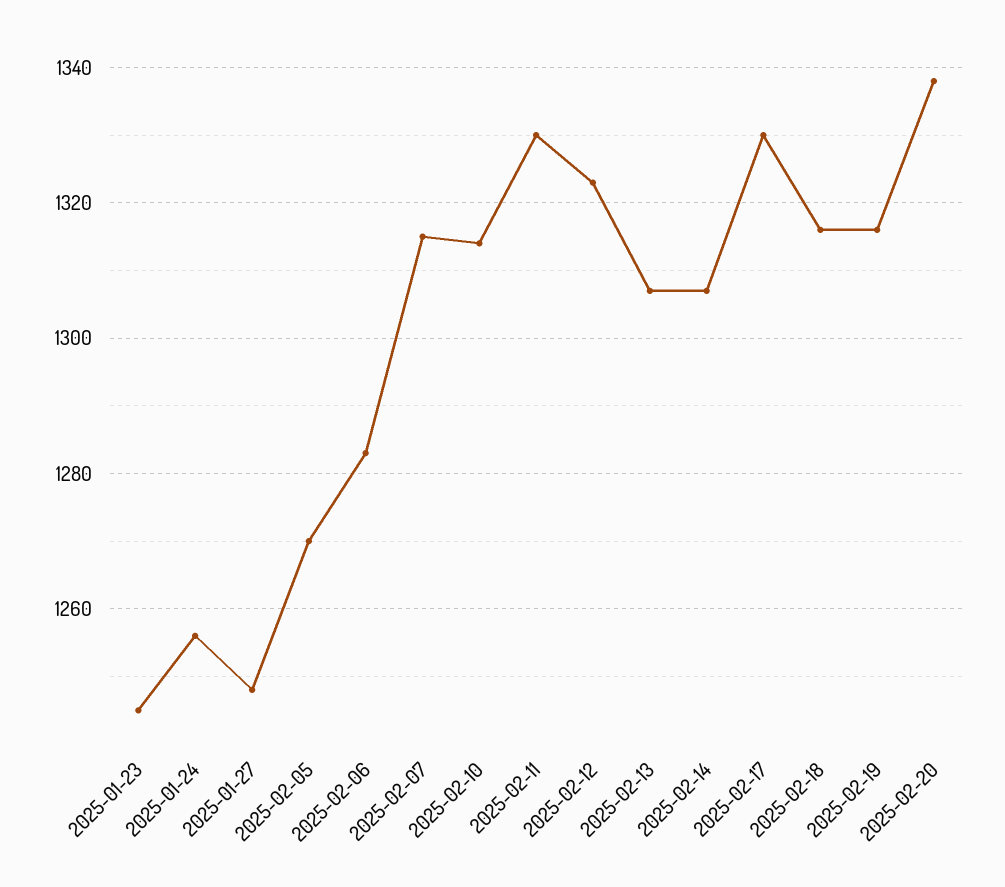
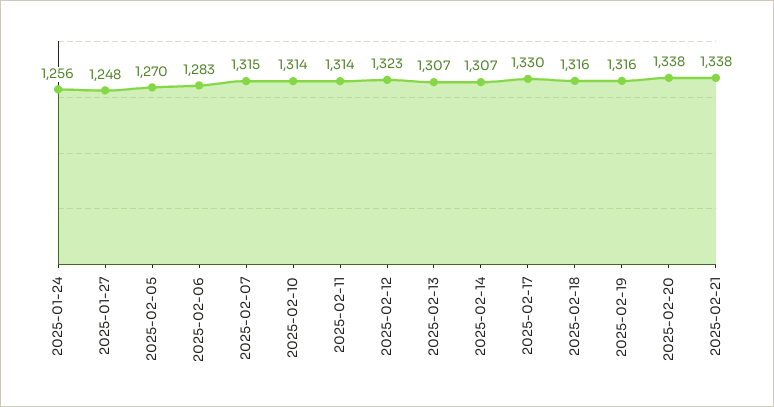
2025-01-23: 1245 -> none
2025-02-11: 1330 -> 1314
2025-02-21: none -> 1338

